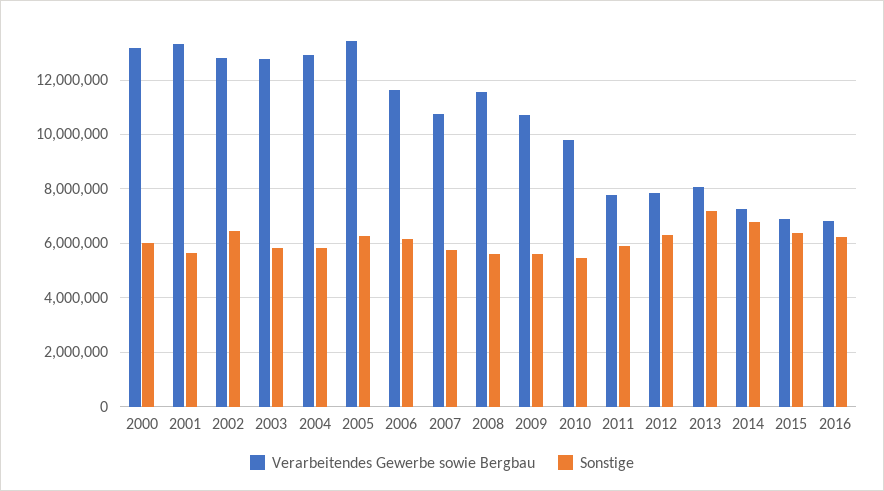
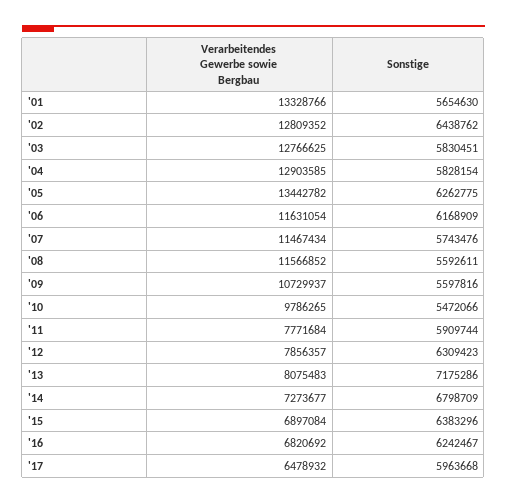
Verarbeitendes Gewerbe sowie Bergbau, 2000: 13250000 -> none
Sonstige, 2000: 6000000 -> none
Verarbeitendes Gewerbe sowie Bergbau, 2007: 10750000 -> 11467434
Verarbeitendes Gewerbe sowie Bergbau, '17: none -> 6478932
Sonstige, '17: none -> 5963668

